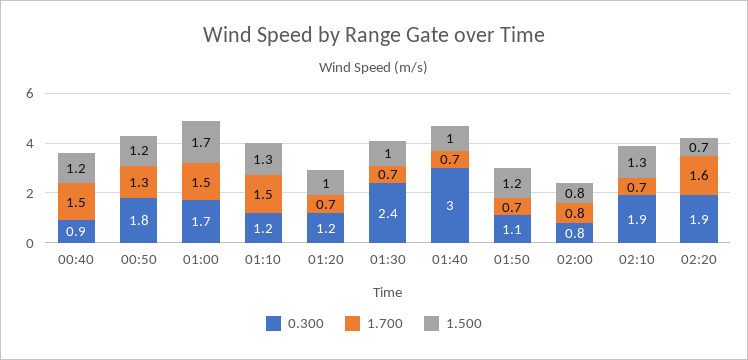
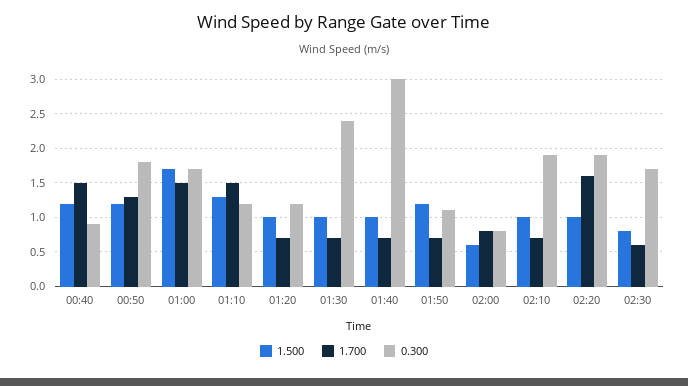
1.500, 02:00: 0.8 -> 0.6
1.500, 02:10: 1.3 -> 1
1.500, 02:20: 0.7 -> 1
1.500, 02:30: none -> 0.8
1.700, 02:30: none -> 0.6
0.300, 02:30: none -> 1.7

